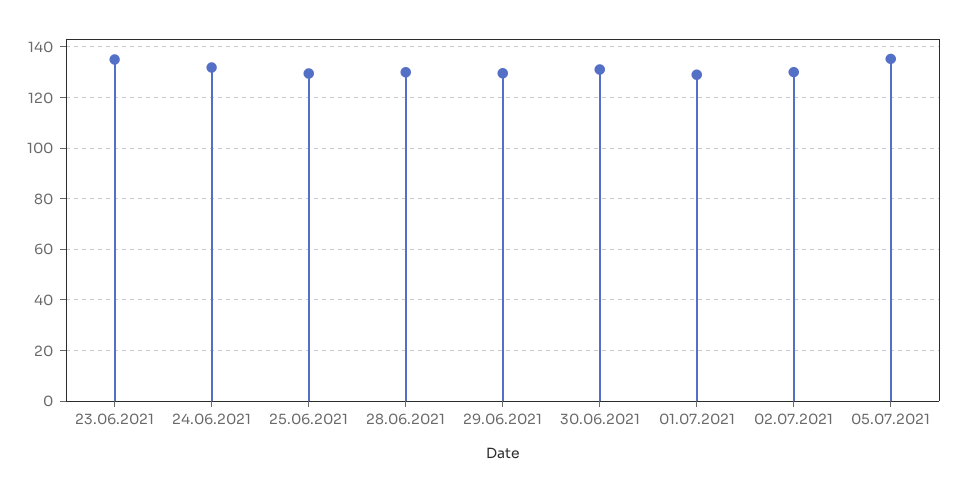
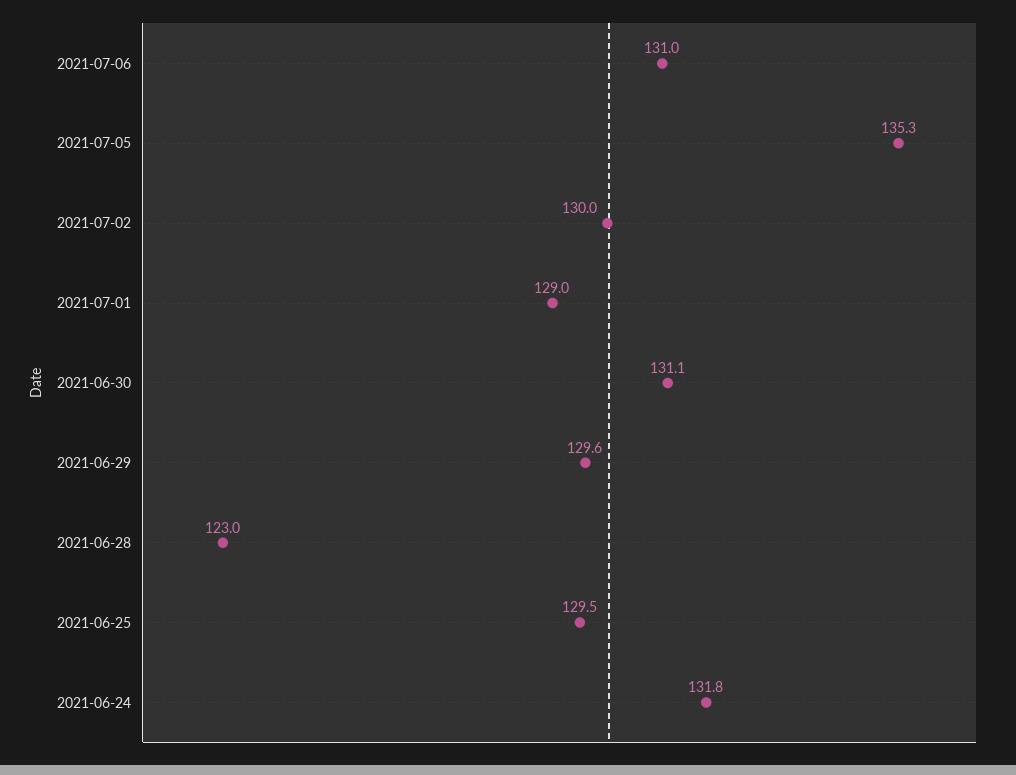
23.06.2021: 135 -> none
28.06.2021: 130 -> 123
2021-07-06: none -> 131

